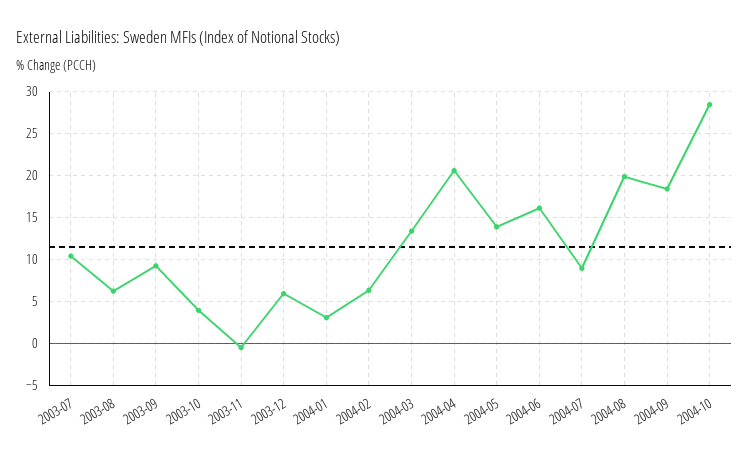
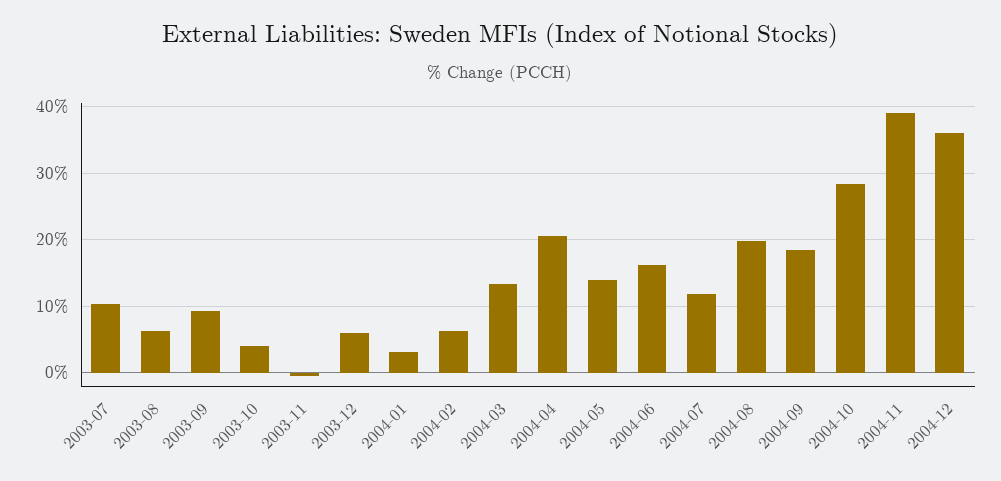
2004-07: 9 -> 12
2004-11: none -> 39
2004-12: none -> 36

